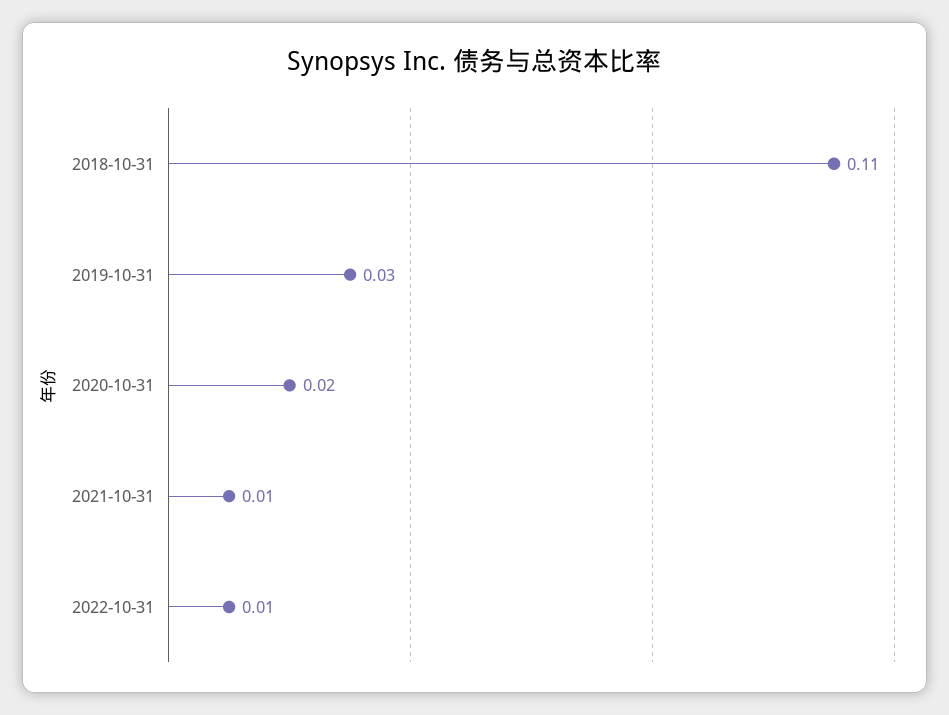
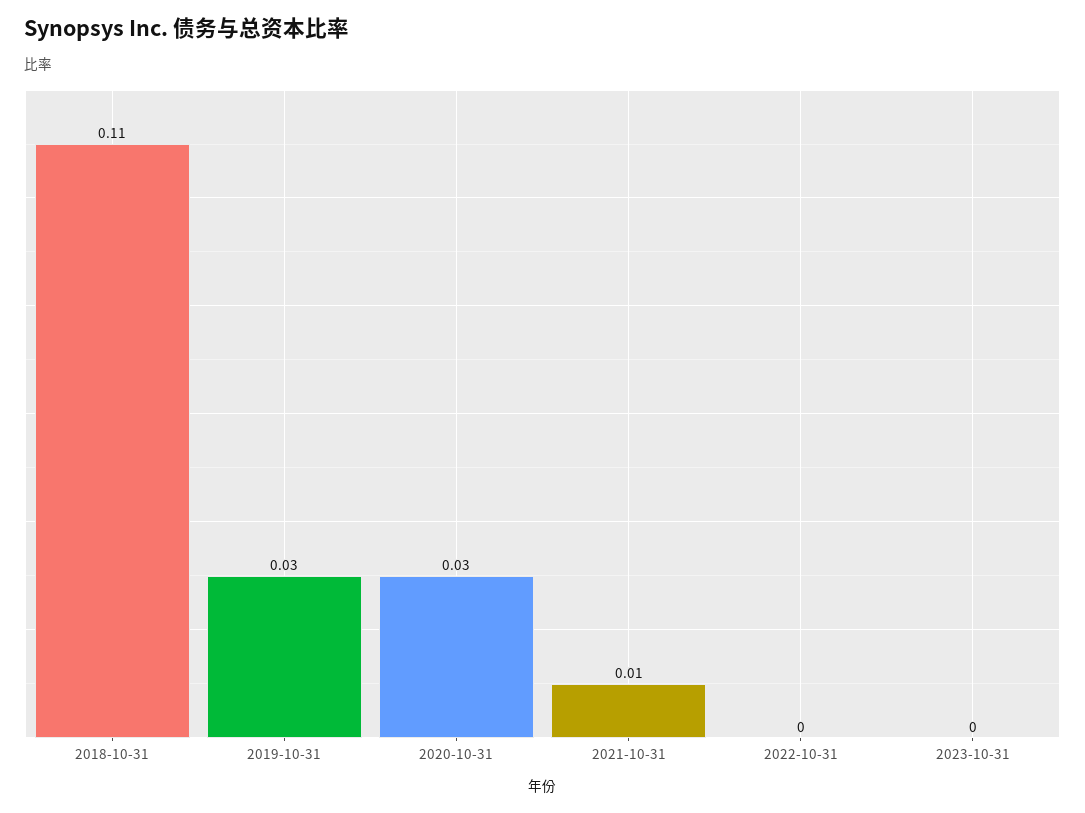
2020-10-31: 0.02 -> 0.03
2022-10-31: 0.01 -> 0
2023-10-31: none -> 0

